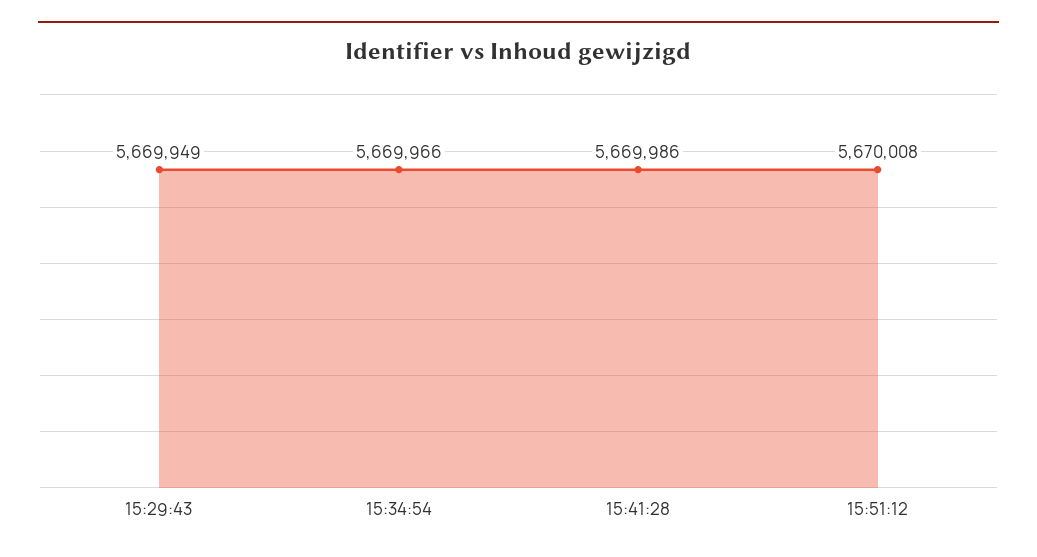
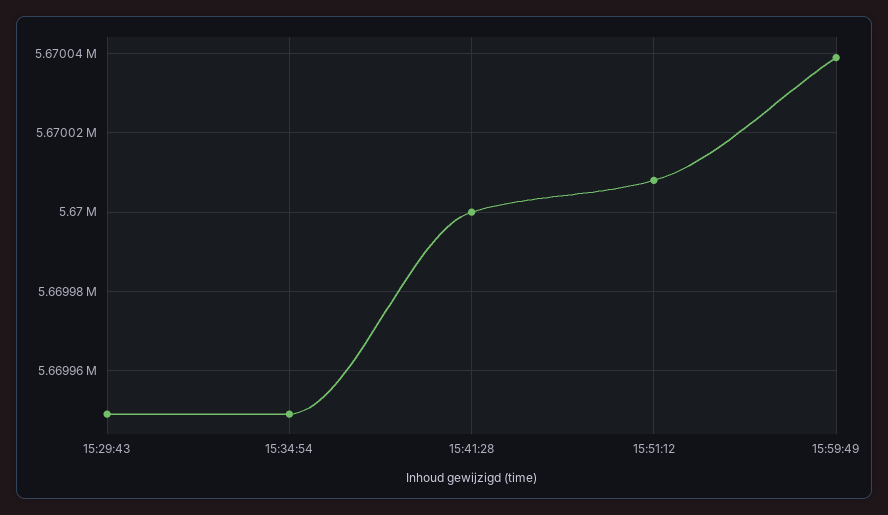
15:34:54: 5669966 -> 5669950
15:41:28: 5669986 -> 5670000
15:59:49: none -> 5670040

